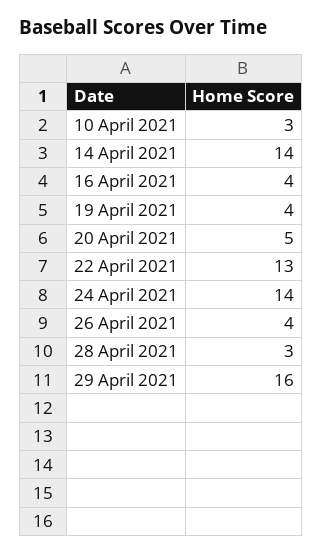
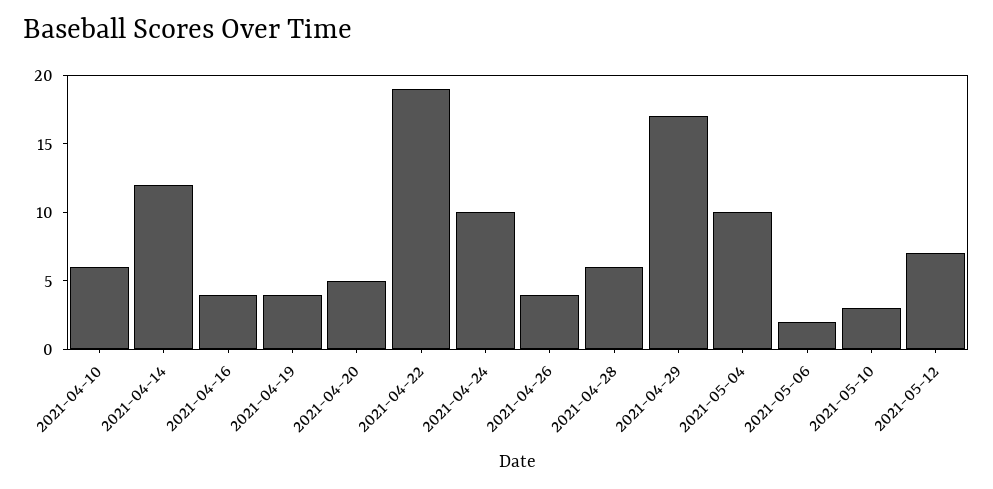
10 April 2021: 3 -> 6
14 April 2021: 14 -> 12
22 April 2021: 13 -> 19
24 April 2021: 14 -> 10
28 April 2021: 3 -> 6
29 April 2021: 16 -> 17
2021-05-04: none -> 10
2021-05-06: none -> 2
2021-05-10: none -> 3
2021-05-12: none -> 7

